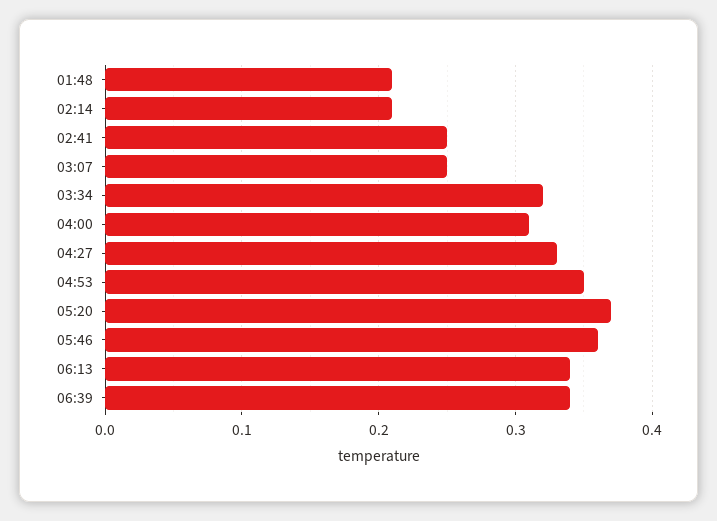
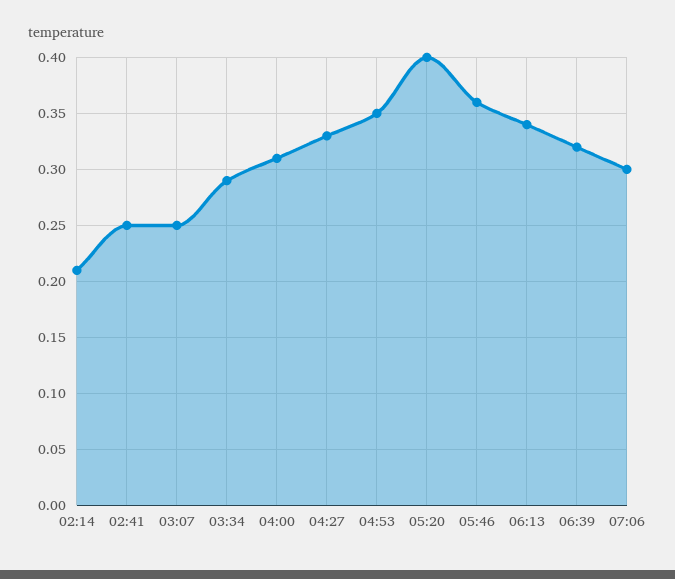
01:48: 0.21 -> none
03:34: 0.32 -> 0.29
05:20: 0.37 -> 0.4
06:39: 0.34 -> 0.32
07:06: none -> 0.3

